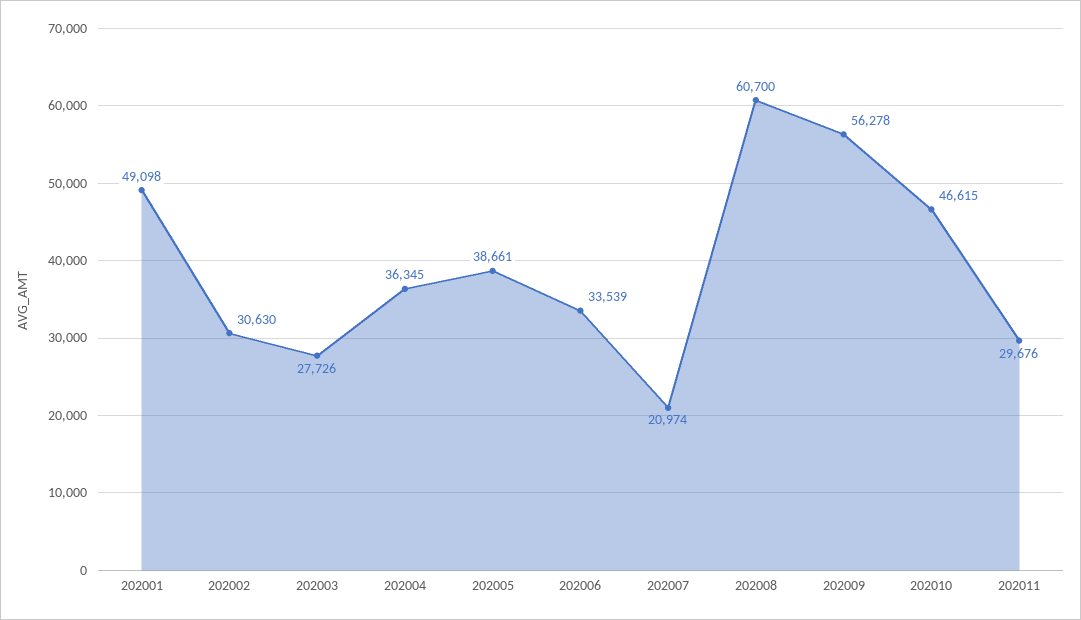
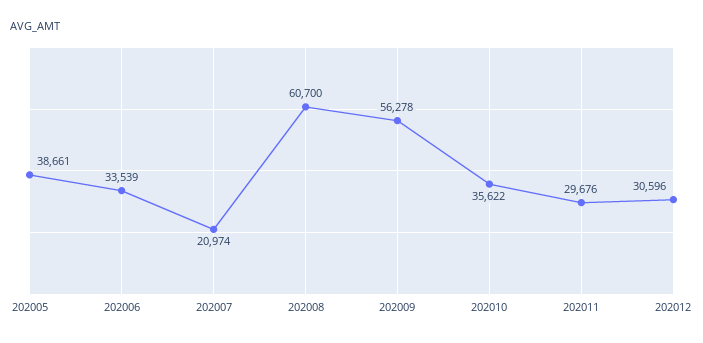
202001: 49098 -> none
202002: 30630 -> none
202003: 27726 -> none
202004: 36345 -> none
202010: 46615 -> 35622
202012: none -> 30596

